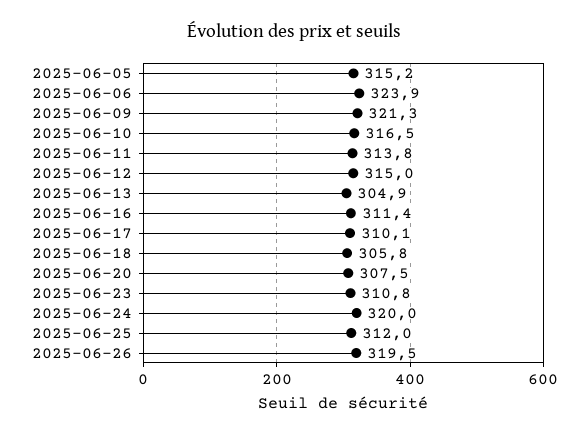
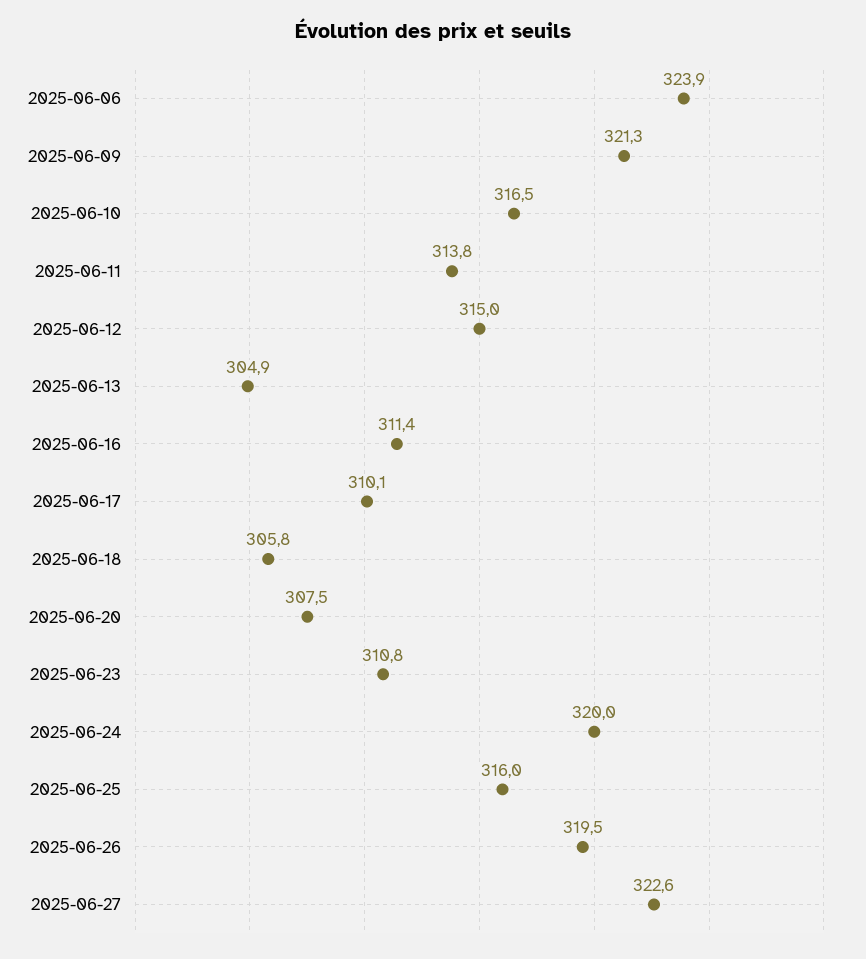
2025-06-05: 315.2 -> none
2025-06-25: 312 -> 316
2025-06-27: none -> 322.6

